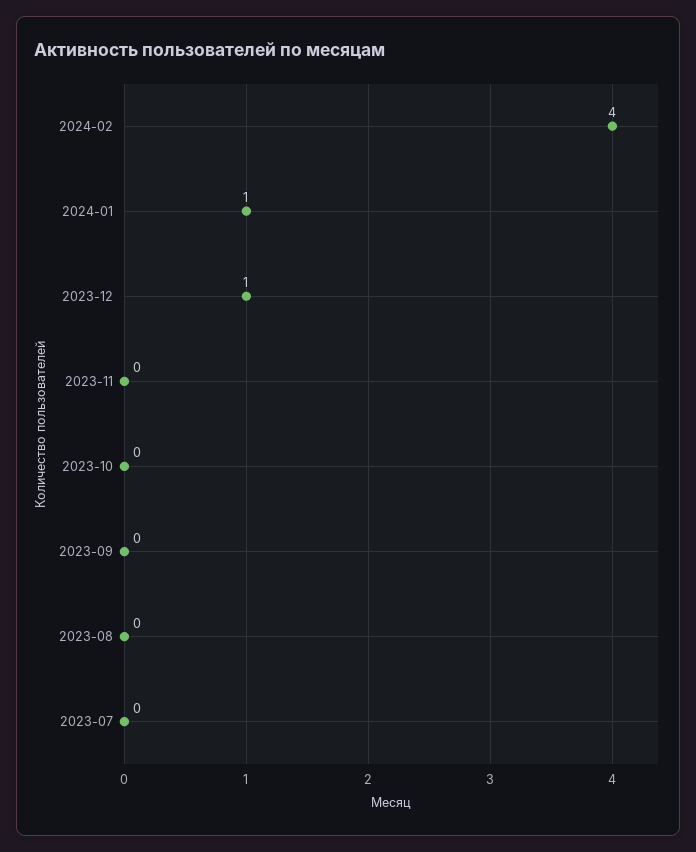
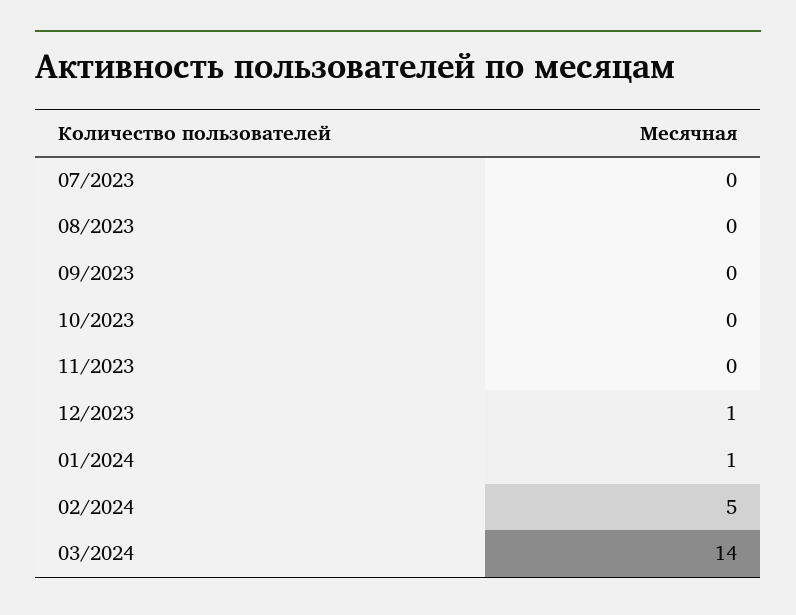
2024-02: 4 -> 5
03/2024: none -> 14

